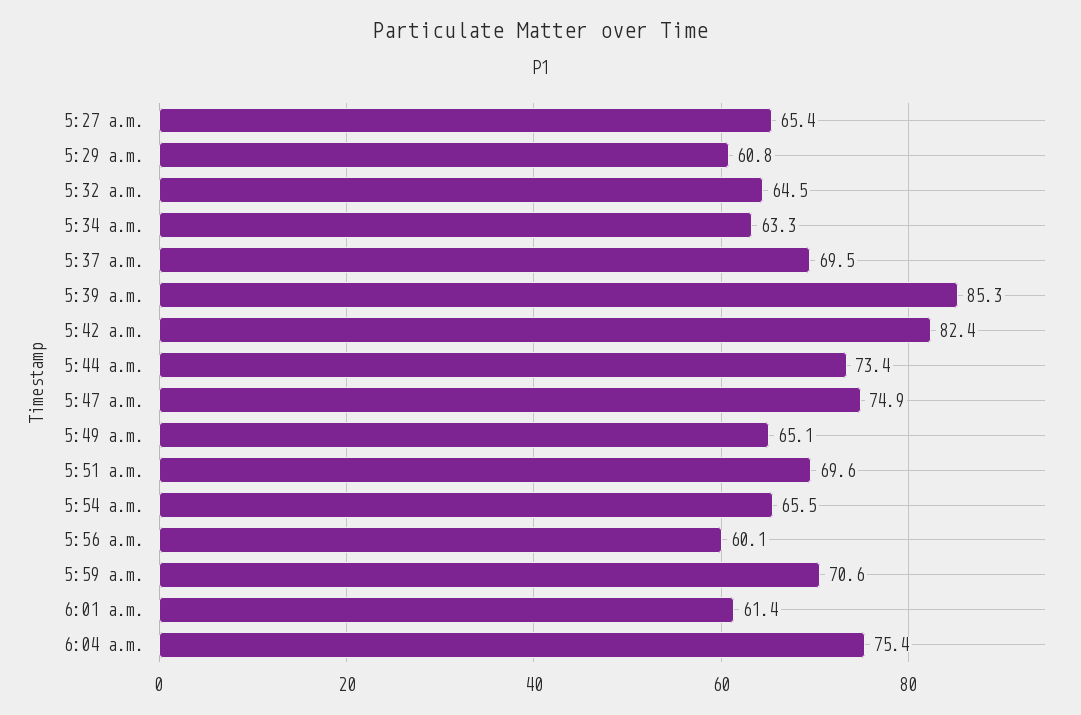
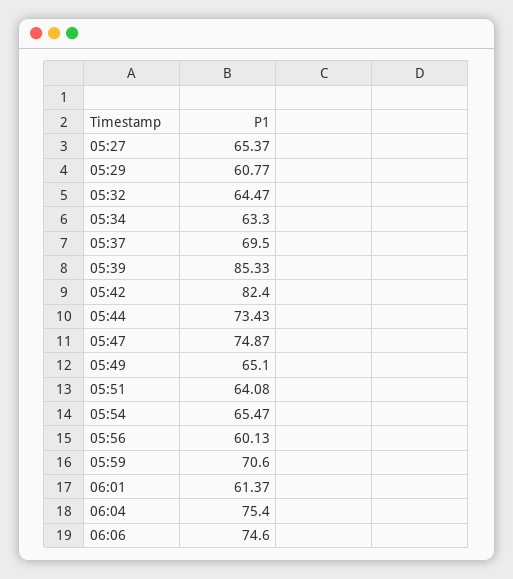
5:51 a.m.: 69.6 -> 64.08
06:06: none -> 74.6

